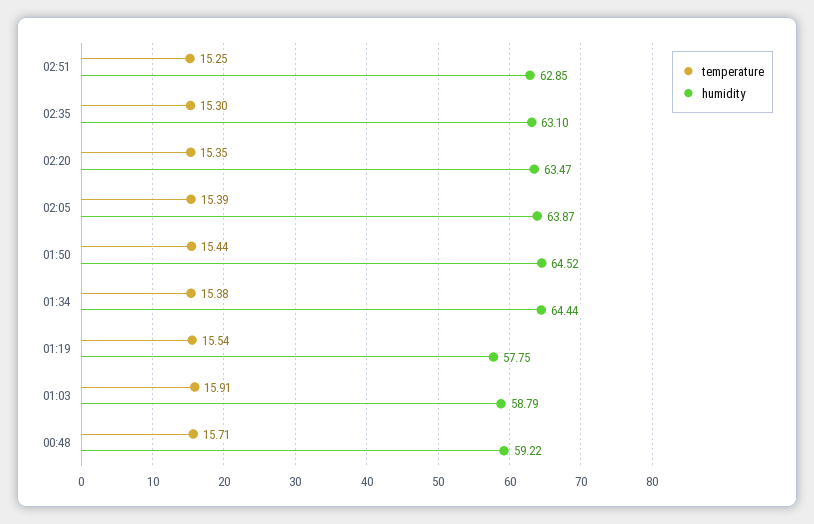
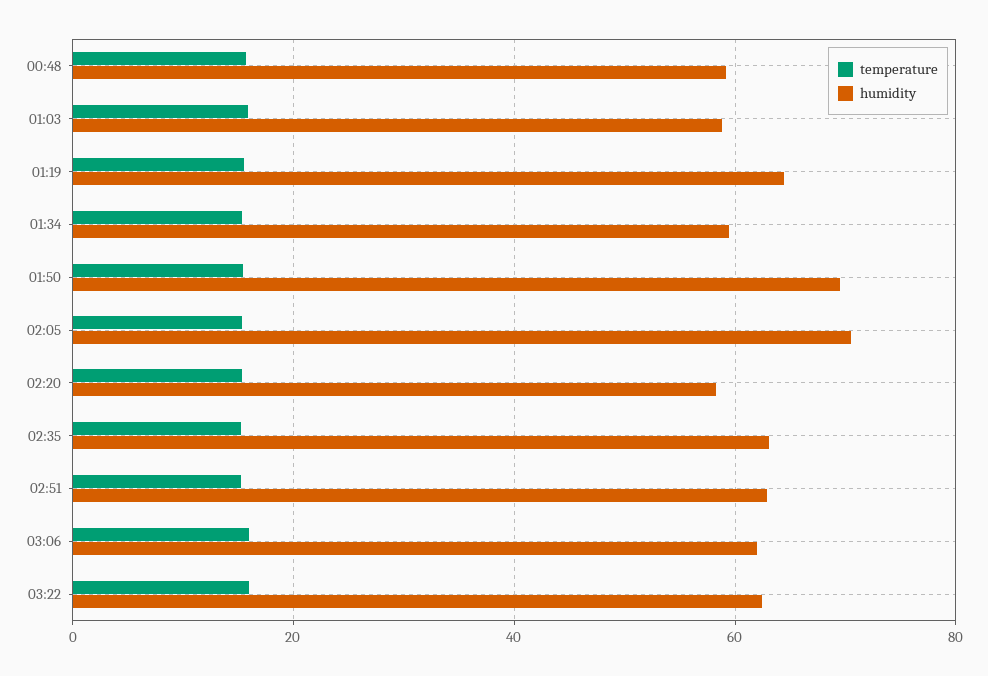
humidity, 02:20: 63.47 -> 58
humidity, 02:05: 63.87 -> 70
humidity, 01:50: 64.52 -> 70
humidity, 01:34: 64.44 -> 60
humidity, 01:19: 57.75 -> 64
temperature, 03:06: none -> 16
humidity, 03:06: none -> 62
temperature, 03:22: none -> 16
humidity, 03:22: none -> 62

